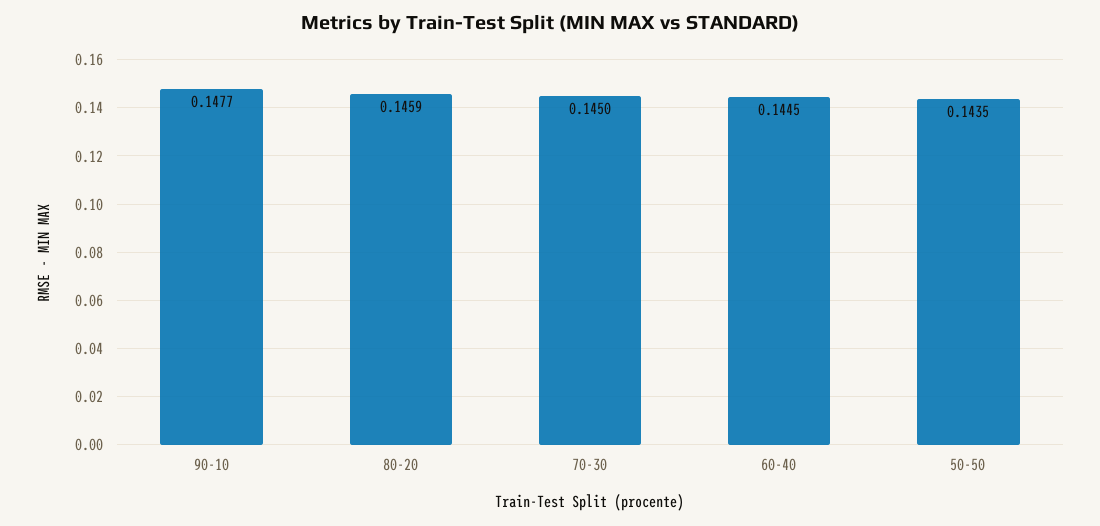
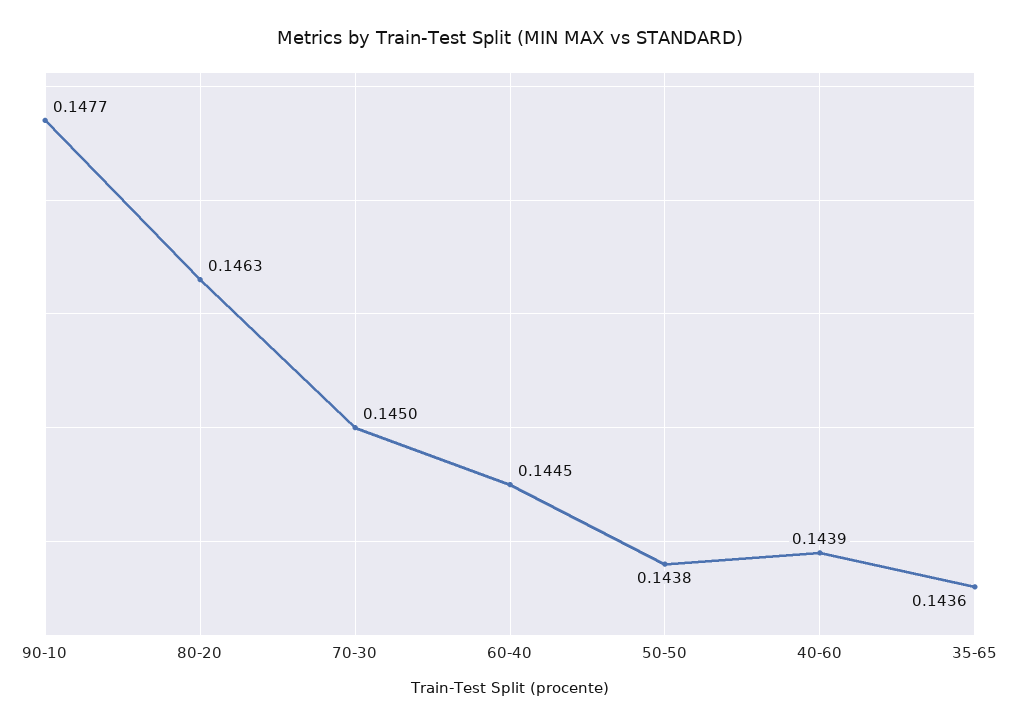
80-20: 0.1459 -> 0.1463
50-50: 0.1435 -> 0.1438
40-60: none -> 0.1439
35-65: none -> 0.1436

